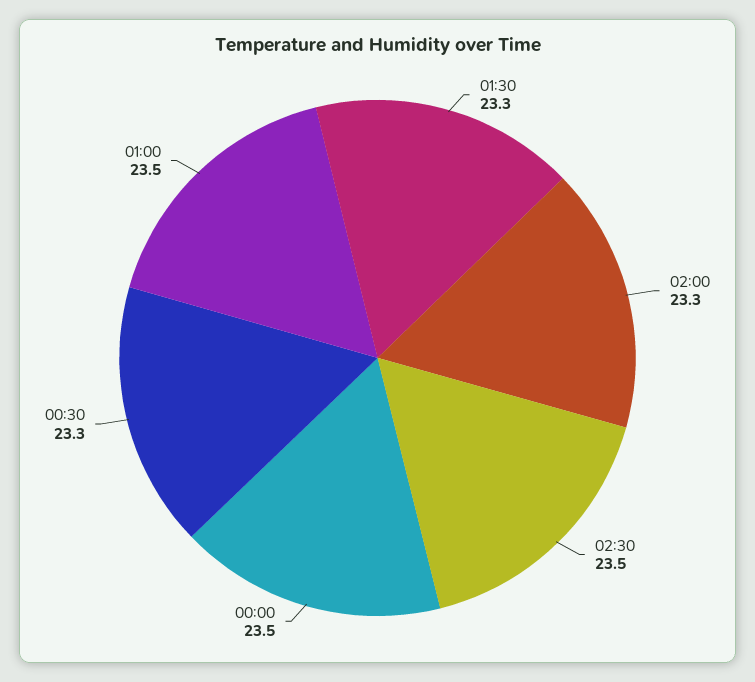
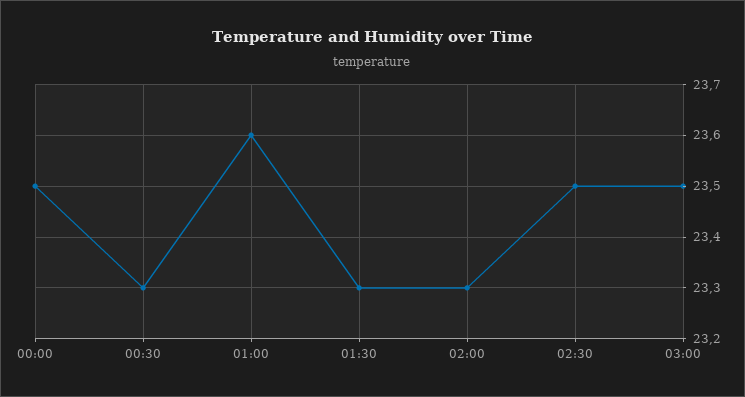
01:00: 23.5 -> 23.6
03:00: none -> 23.5

